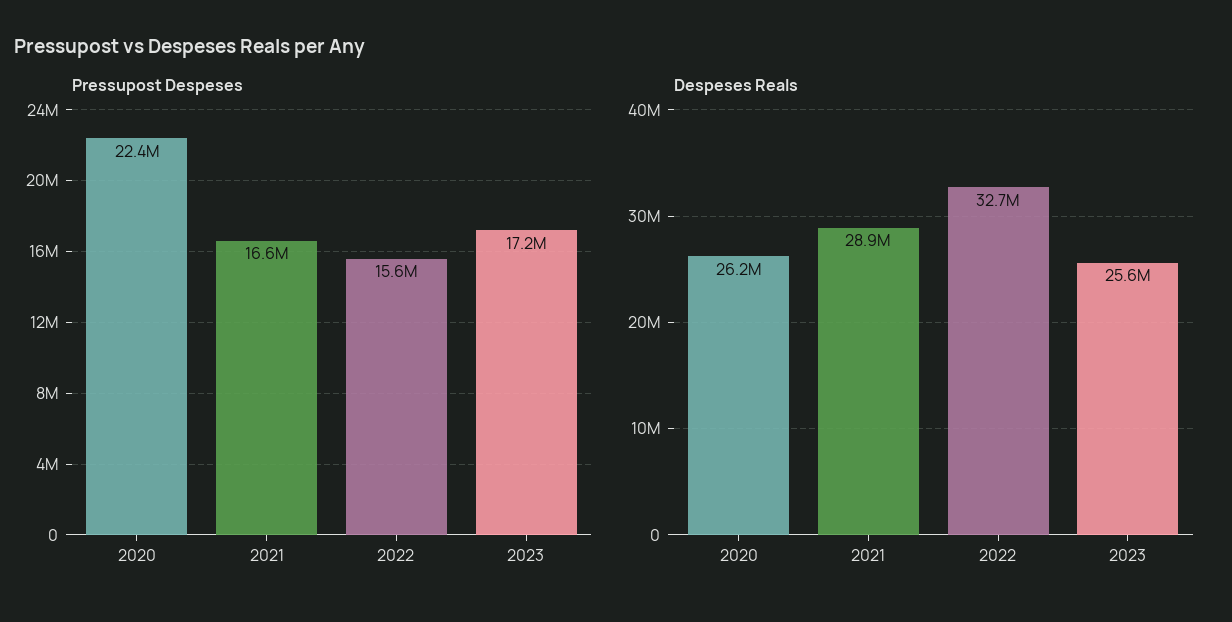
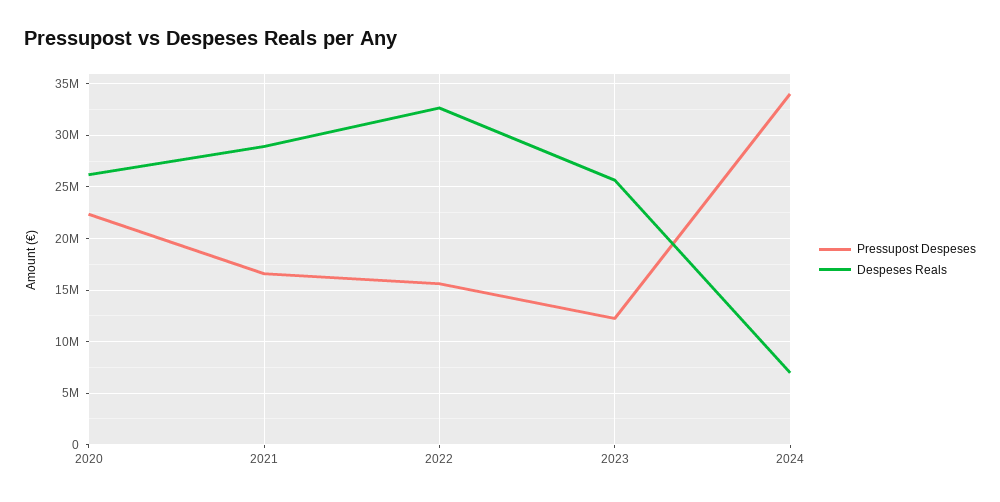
Pressupost Despeses, 2023: 17200000 -> 12000000
Pressupost Despeses, 2024: none -> 34000000
Despeses Reals, 2024: none -> 7000000

